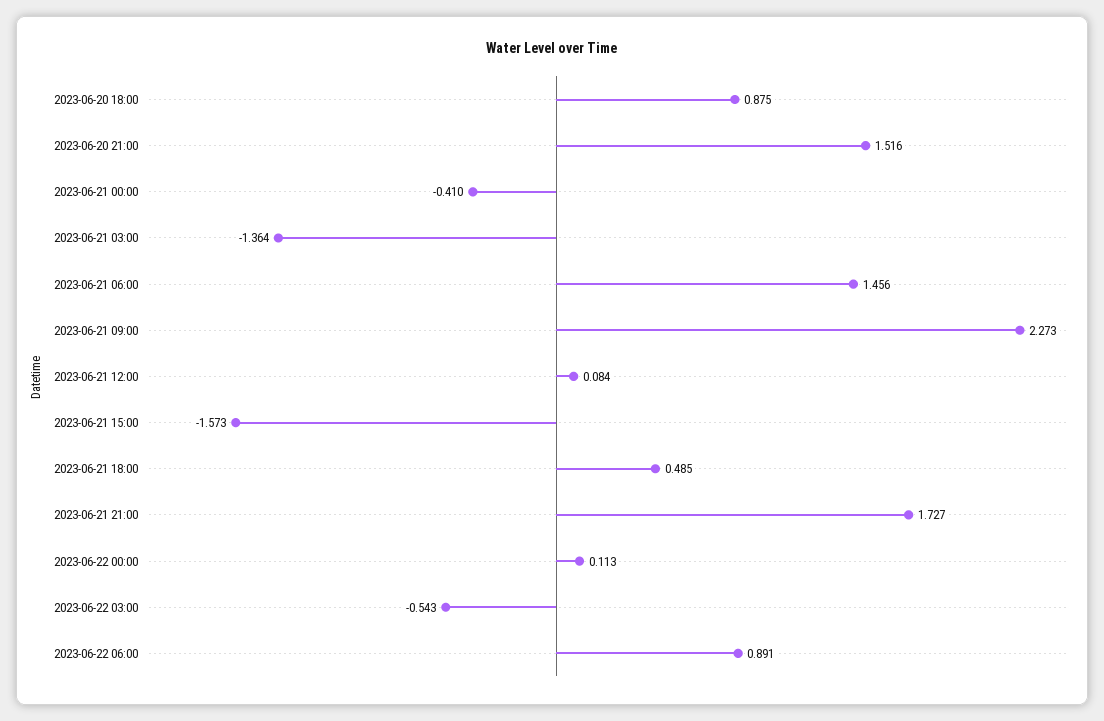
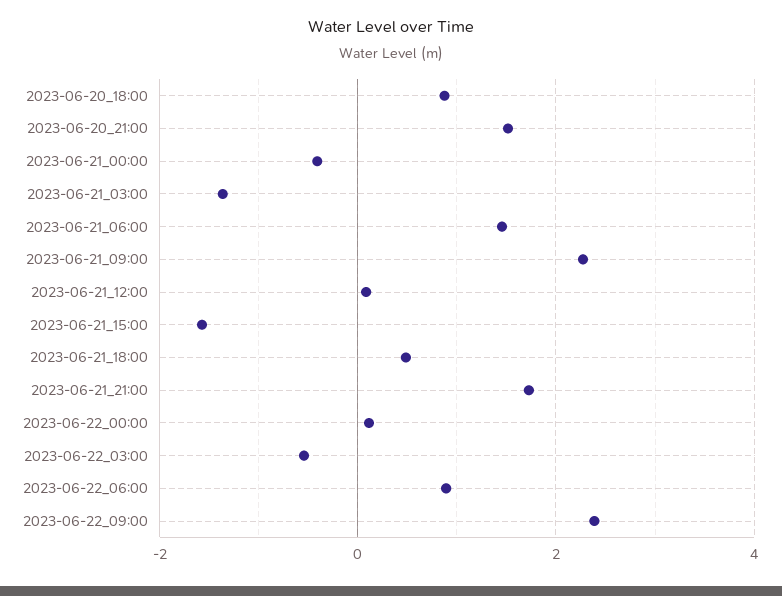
2023-06-22_09:00: none -> 2.4

